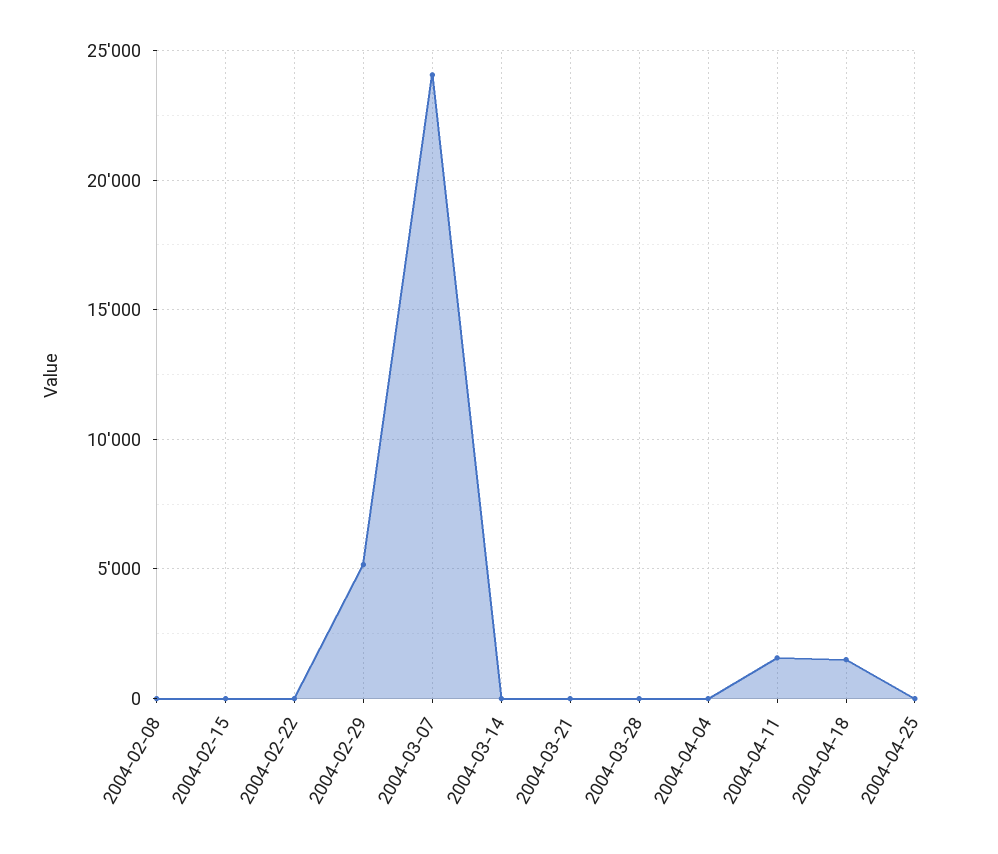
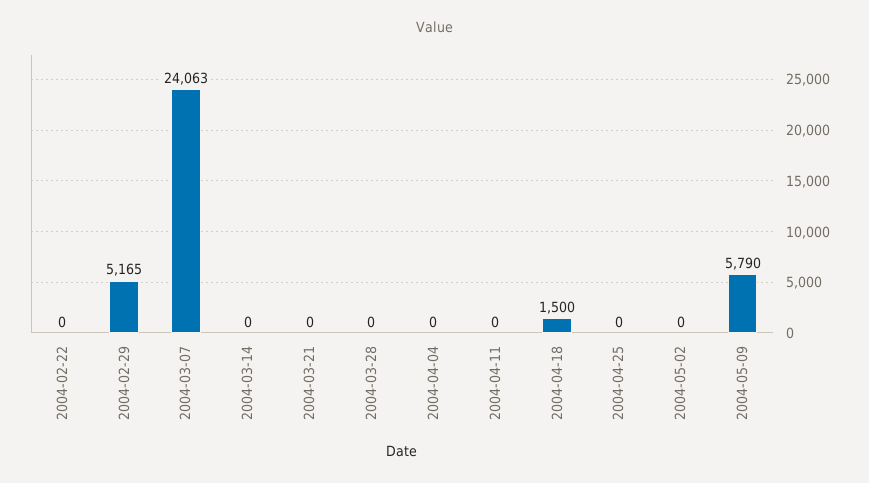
2004-02-08: 0 -> none
2004-02-15: 0 -> none
2004-04-11: 1500 -> 0
2004-05-02: none -> 0
2004-05-09: none -> 5790

